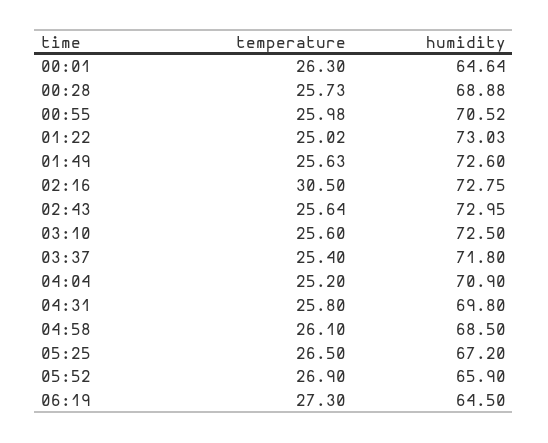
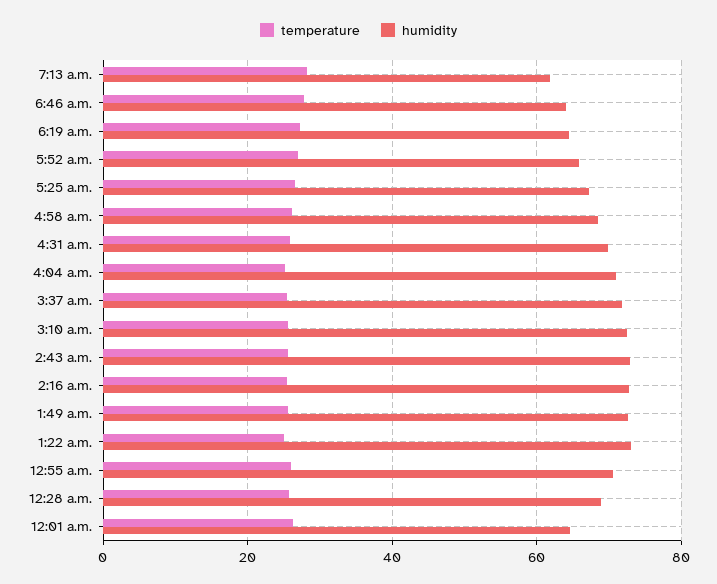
temperature, 02:16: 30.5 -> 26
temperature, 7:13 a.m.: none -> 28
humidity, 7:13 a.m.: none -> 62
temperature, 6:46 a.m.: none -> 28
humidity, 6:46 a.m.: none -> 64

